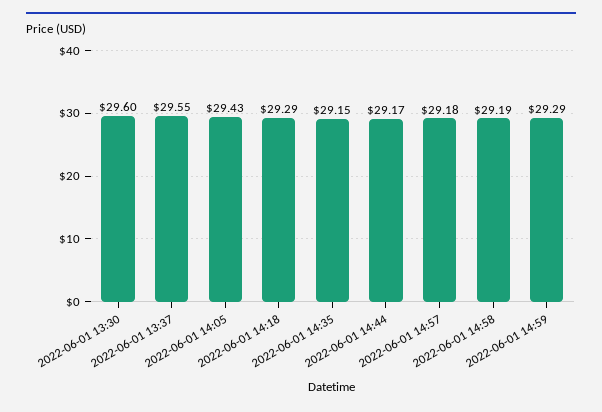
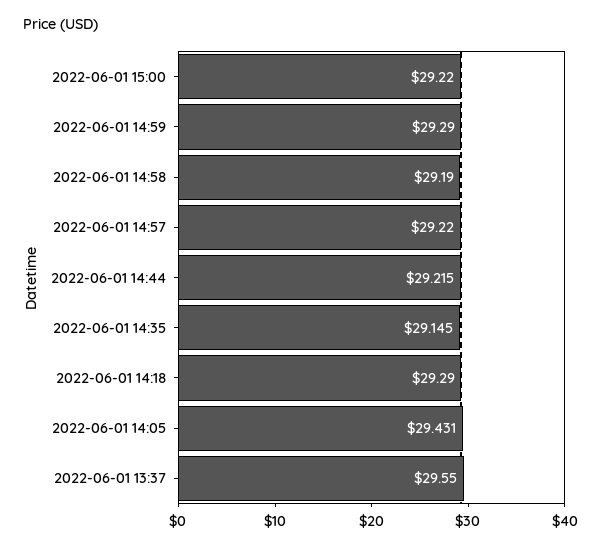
2022-06-01 13:30: 29.6 -> none
2022-06-01 14:44: 29.17 -> 29.215
2022-06-01 14:57: 29.18 -> 29.22
2022-06-01 15:00: none -> 29.22

